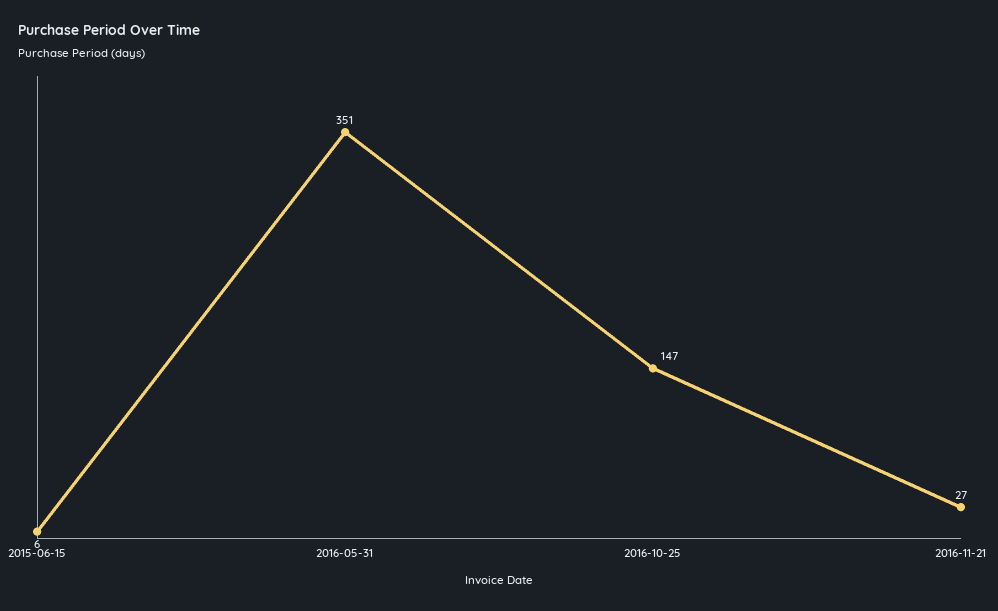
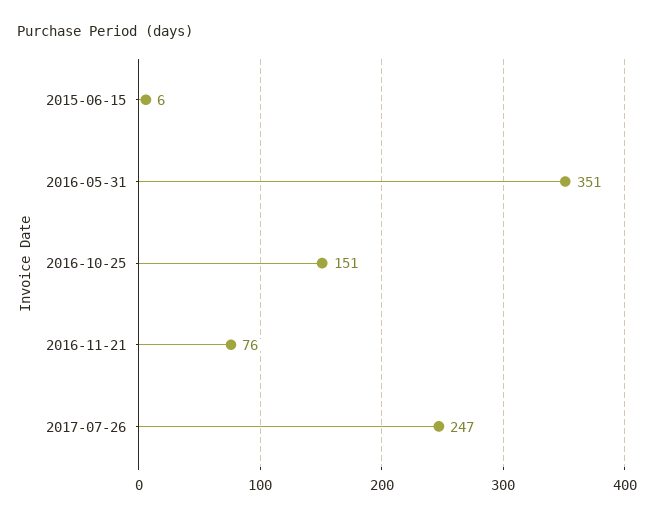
2016-10-25: 147 -> 151
2016-11-21: 27 -> 76
2017-07-26: none -> 247

